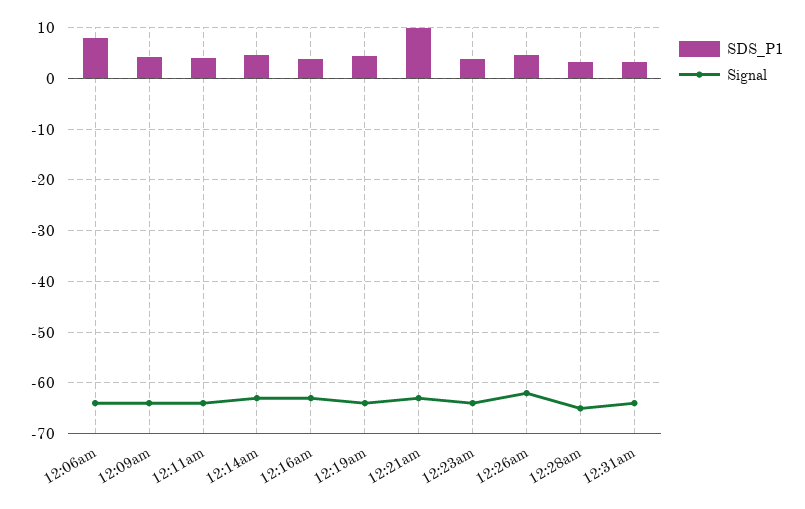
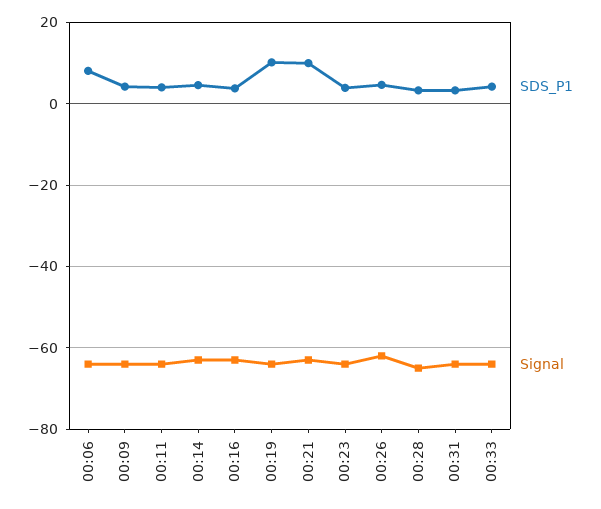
SDS_P1, 12:19am: 4 -> 10
SDS_P1, 00:33: none -> 4
Signal, 00:33: none -> -64

